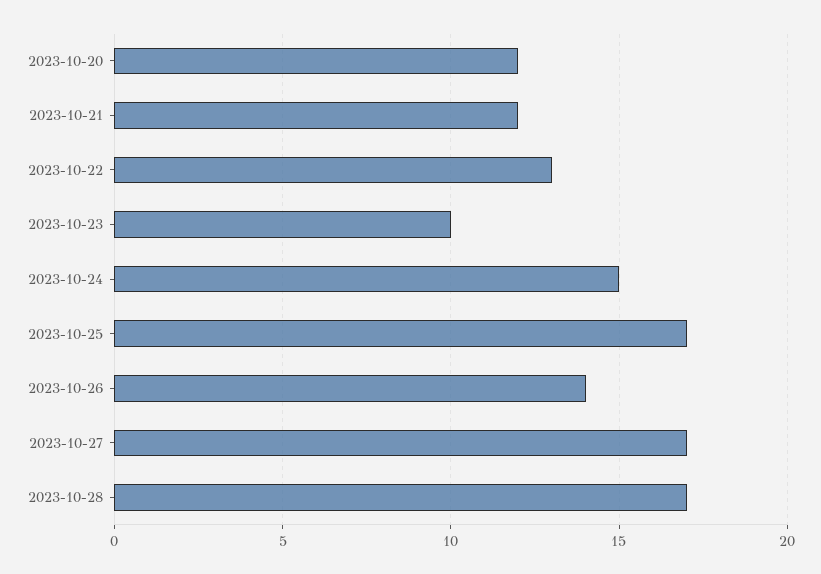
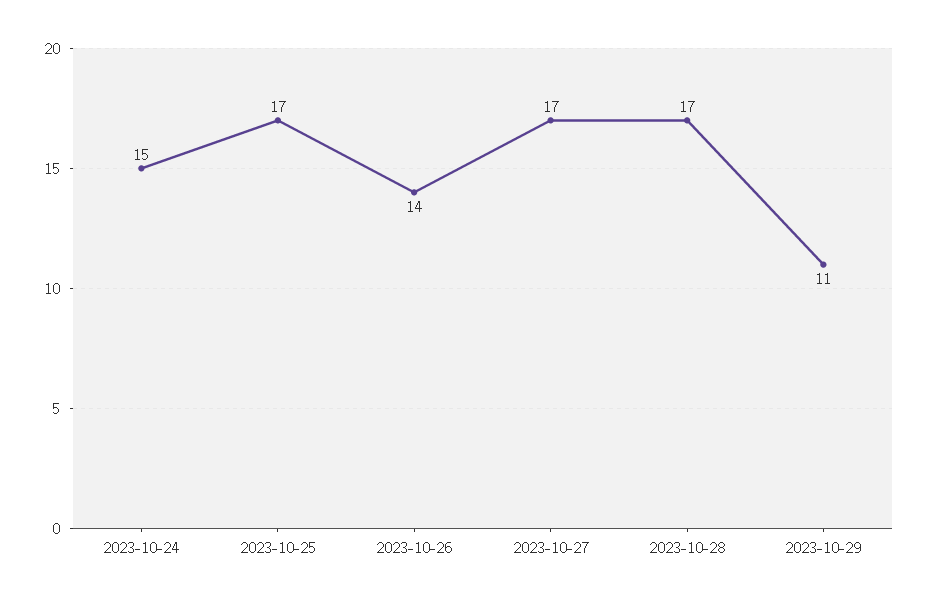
2023-10-20: 12 -> none
2023-10-21: 12 -> none
2023-10-22: 13 -> none
2023-10-23: 10 -> none
2023-10-29: none -> 11

